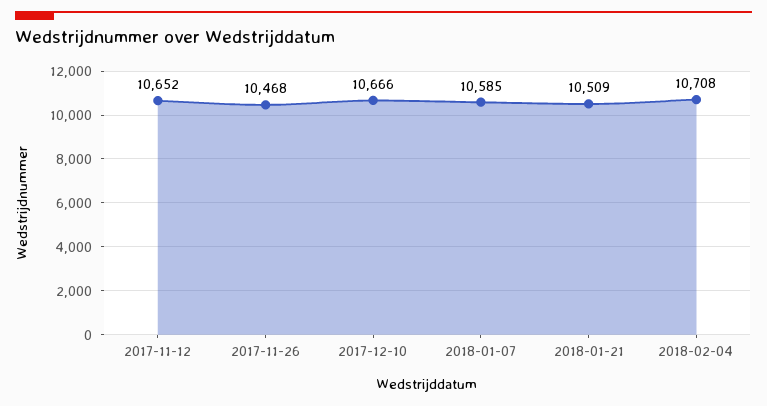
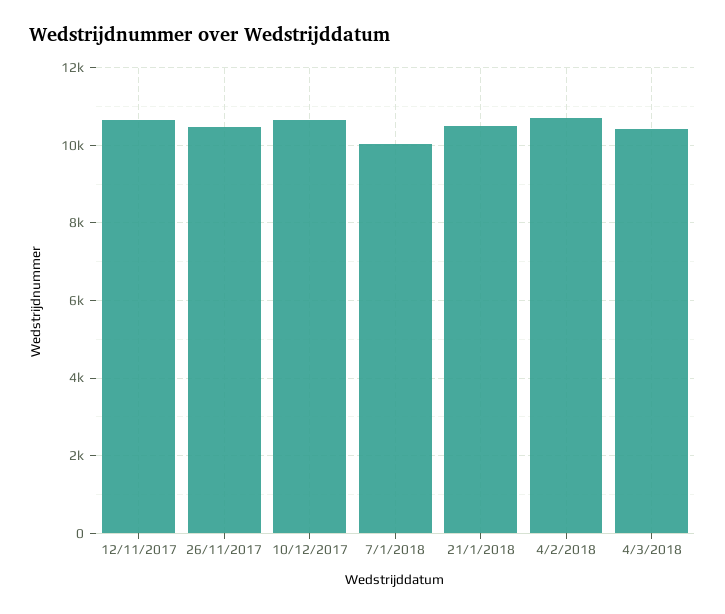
2018-01-07: 10585 -> 10000
4/3/2018: none -> 10400

